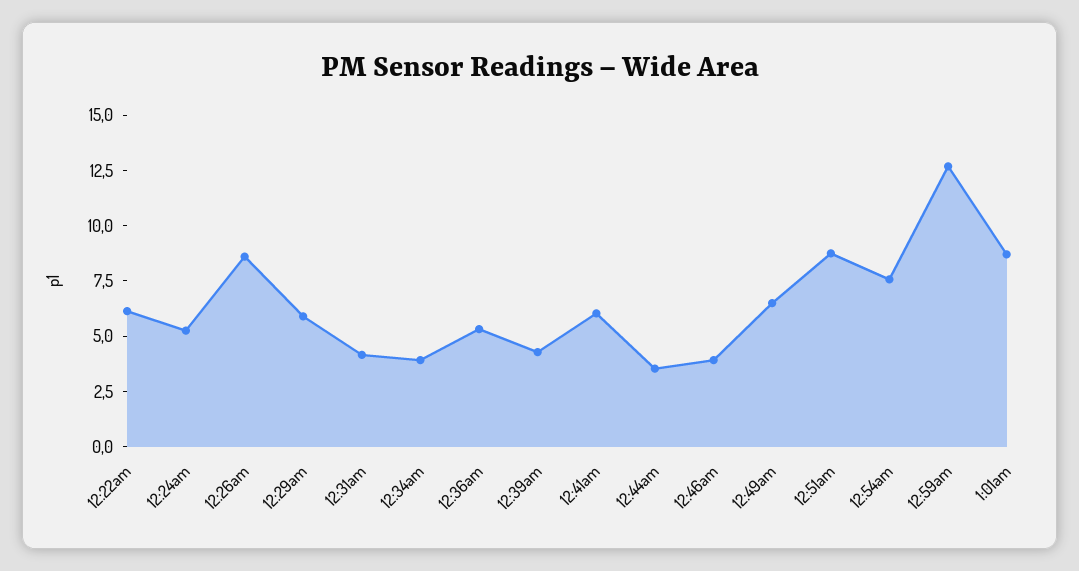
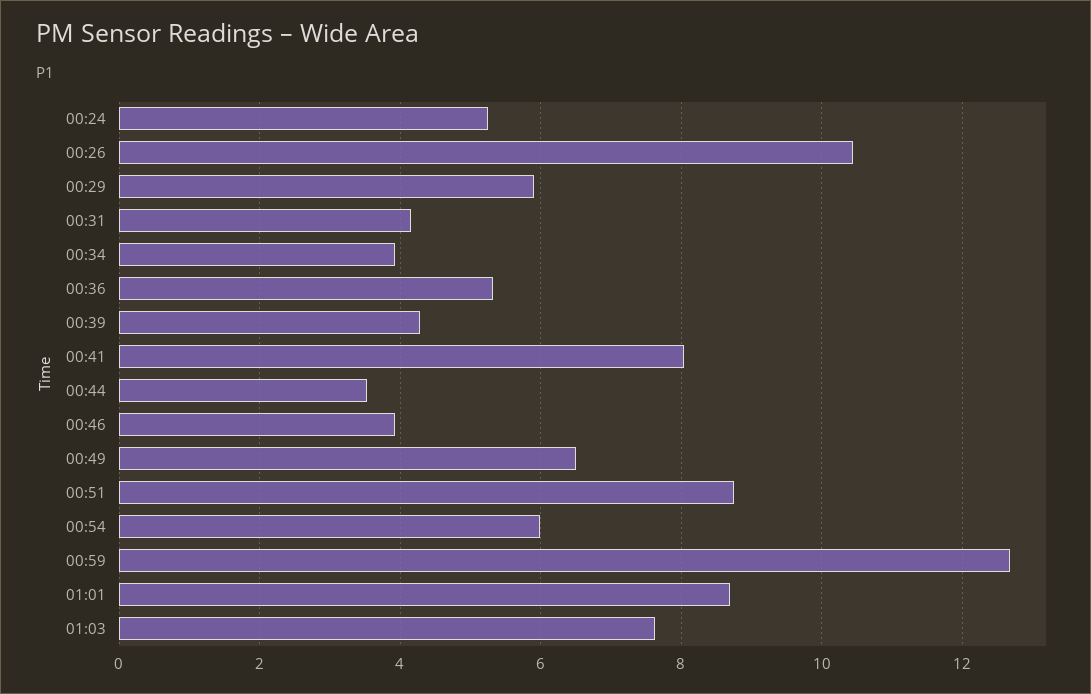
12:22am: 6 -> none
12:26am: 8.5 -> 10.4
12:41am: 6 -> 8
12:54am: 7.5 -> 6
01:03: none -> 7.6

